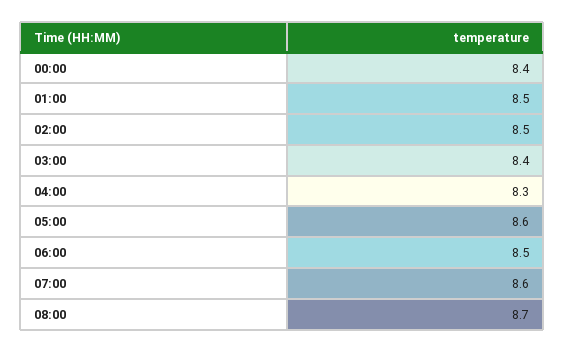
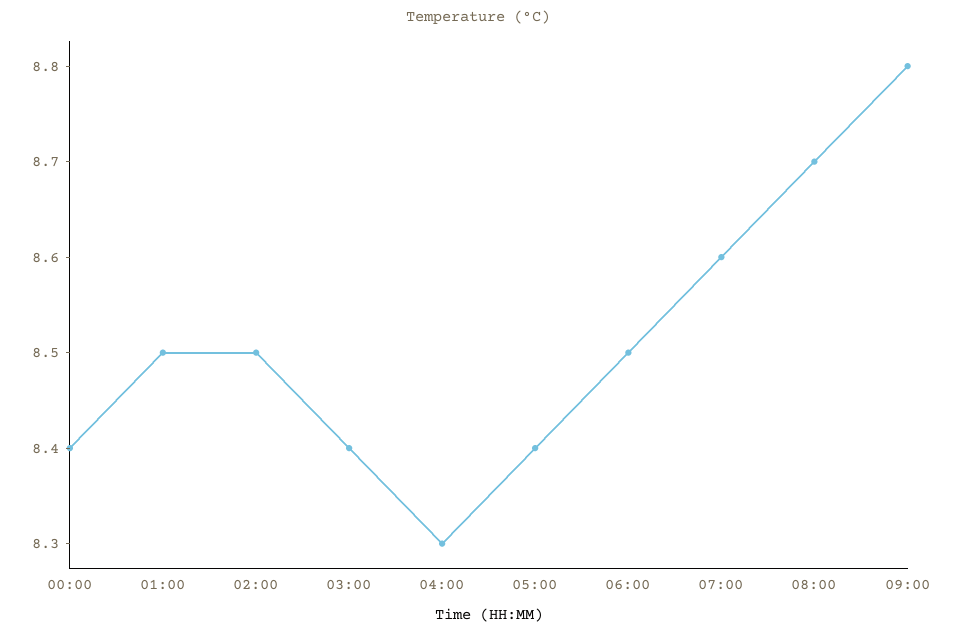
05:00: 8.6 -> 8.4
09:00: none -> 8.8

